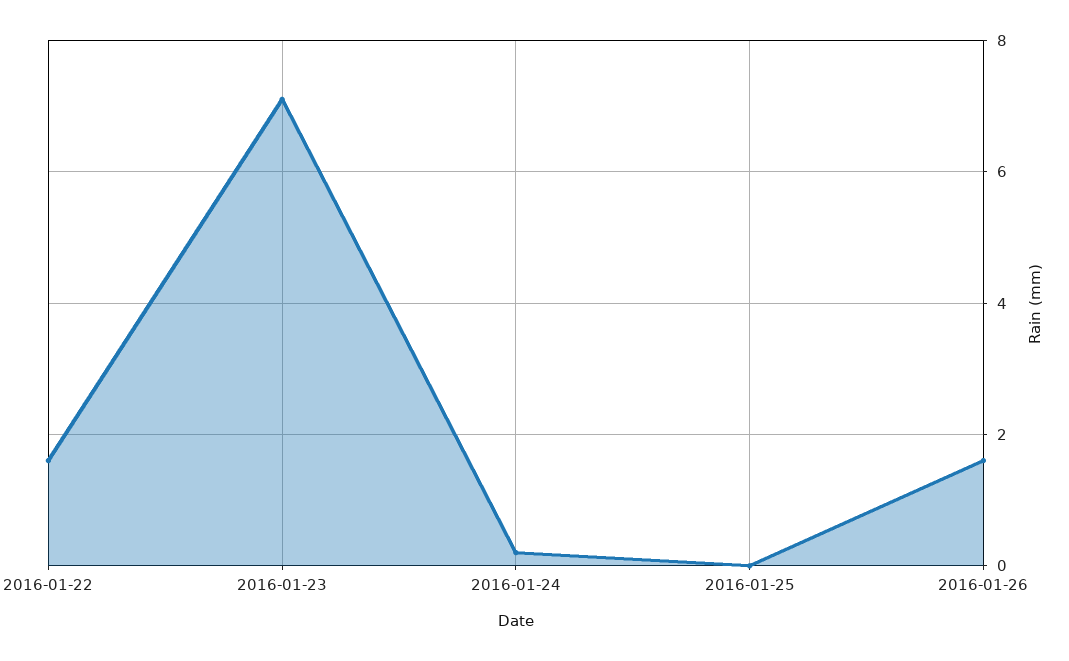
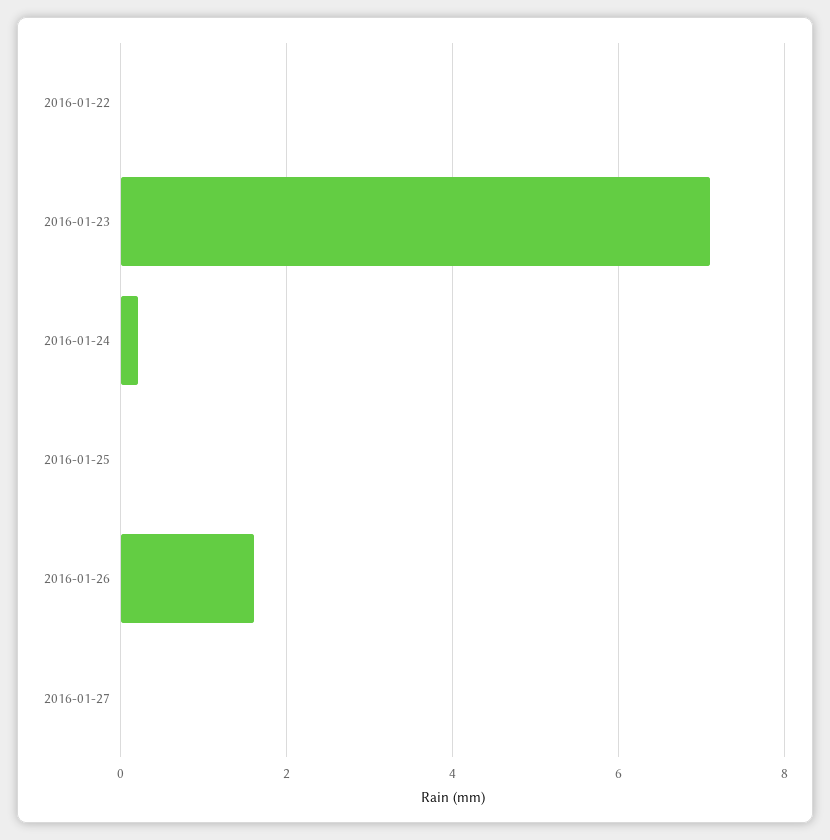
2016-01-22: 1.5 -> 0
2016-01-27: none -> 0

